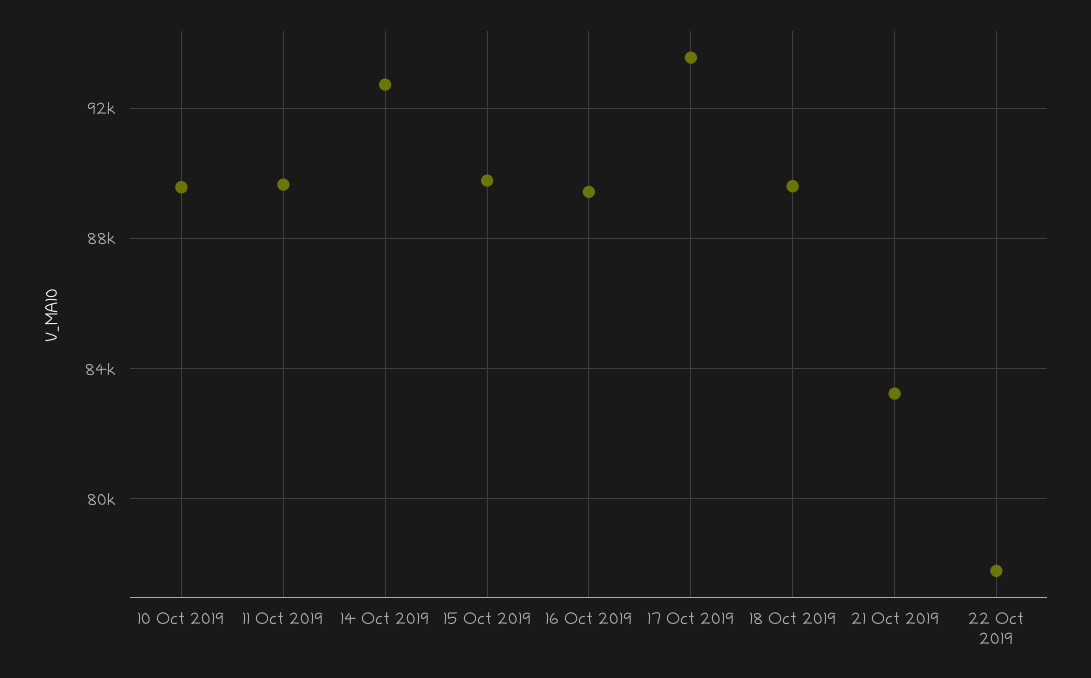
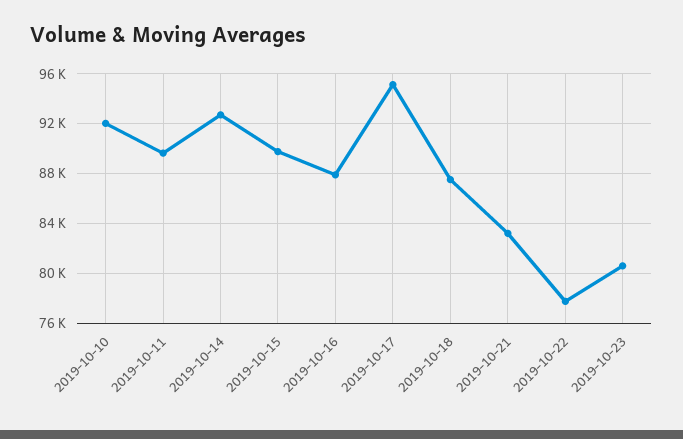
10 Oct 2019: 89500 -> 92000
16 Oct 2019: 89500 -> 88000
17 Oct 2019: 93500 -> 95000
18 Oct 2019: 89500 -> 87500
2019-10-23: none -> 80500

